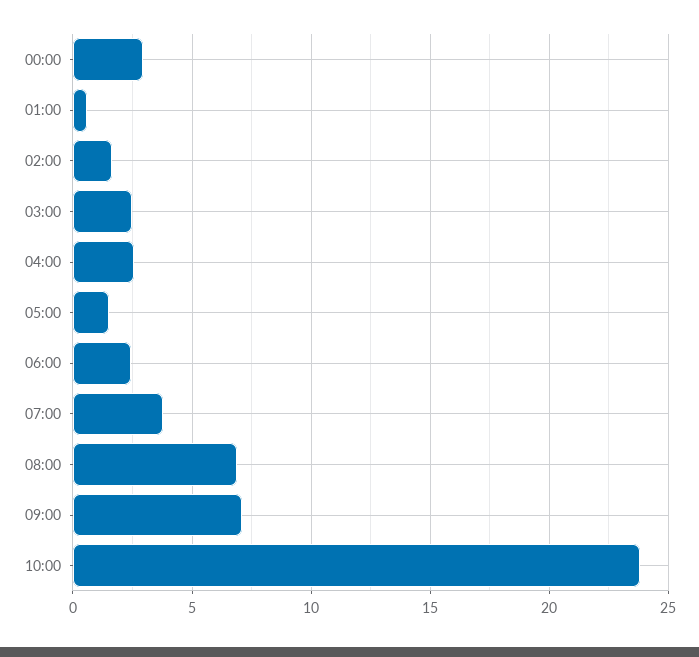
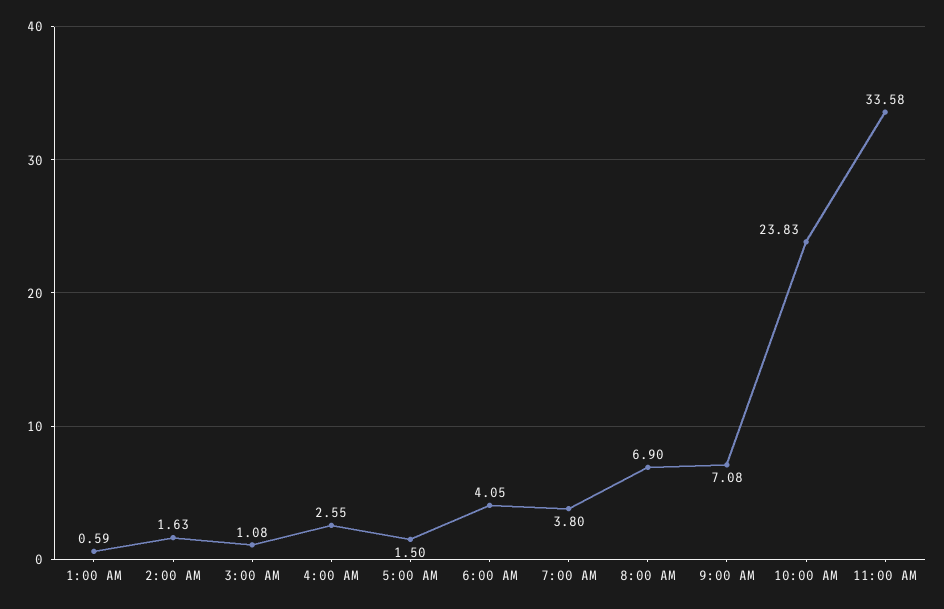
00:00: 3 -> none
03:00: 2.5 -> 1.08
06:00: 2.5 -> 4.05
11:00 AM: none -> 33.58

